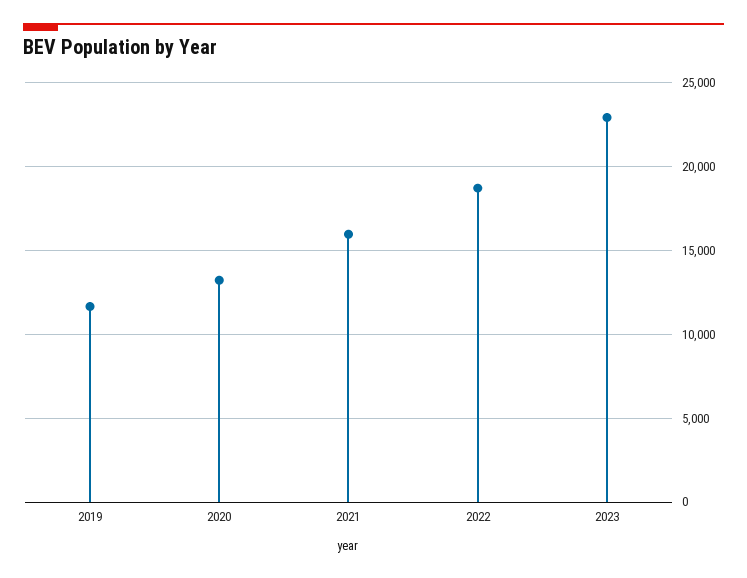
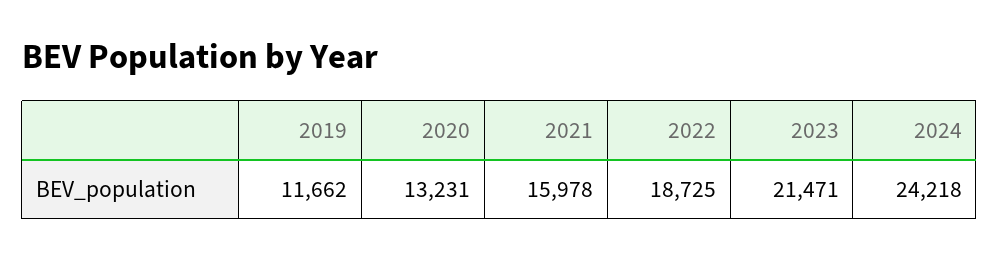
2023: 23000 -> 21471
2024: none -> 24218

